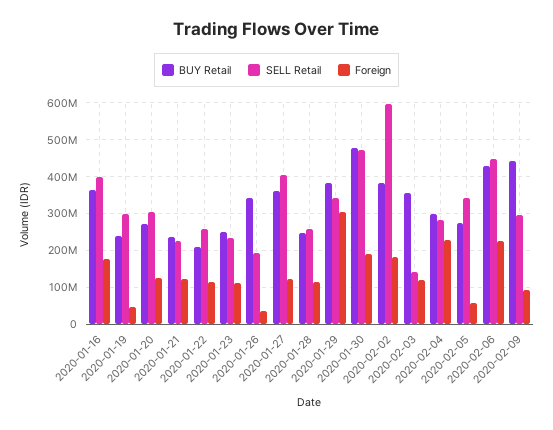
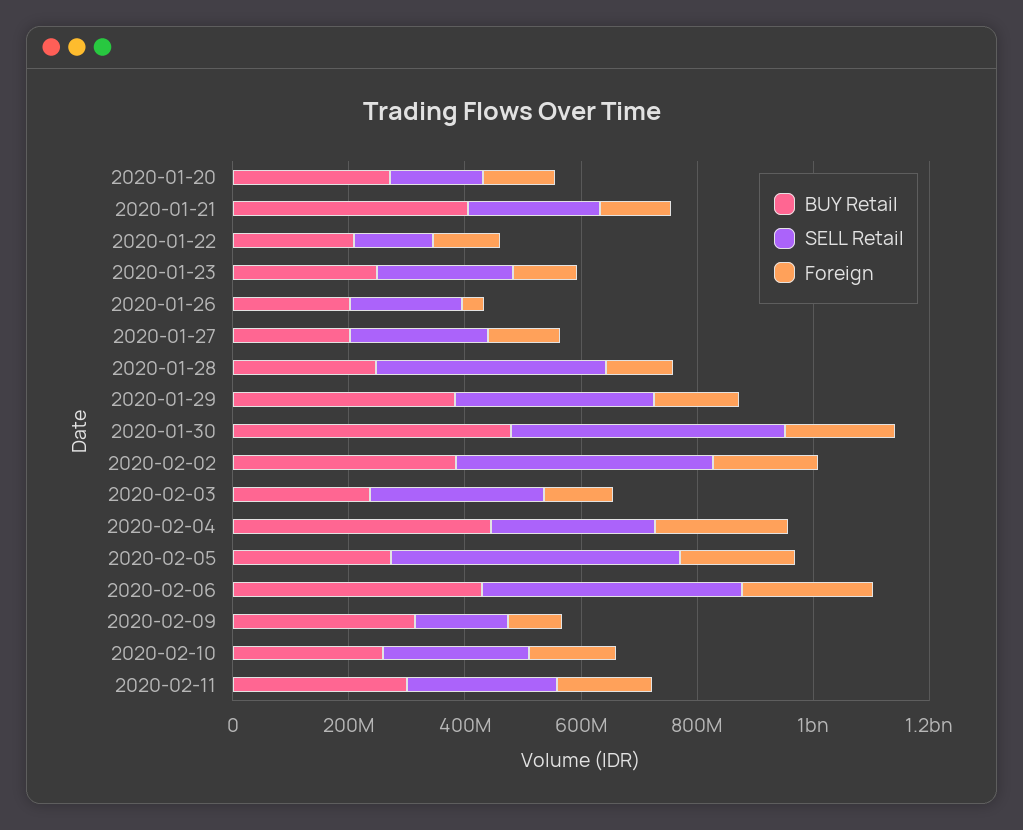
BUY Retail, 2020-01-16: 360000000 -> none
SELL Retail, 2020-01-16: 400000000 -> none
Foreign, 2020-01-16: 180000000 -> none
BUY Retail, 2020-01-19: 240000000 -> none
SELL Retail, 2020-01-19: 300000000 -> none
Foreign, 2020-01-19: 40000000 -> none
SELL Retail, 2020-01-20: 300000000 -> 150000000
BUY Retail, 2020-01-21: 240000000 -> 400000000
SELL Retail, 2020-01-22: 260000000 -> 150000000
BUY Retail, 2020-01-26: 340000000 -> 200000000
BUY Retail, 2020-01-27: 360000000 -> 200000000
SELL Retail, 2020-01-27: 400000000 -> 250000000
SELL Retail, 2020-01-28: 260000000 -> 400000000
Foreign, 2020-01-29: 300000000 -> 150000000
SELL Retail, 2020-02-02: 600000000 -> 450000000
BUY Retail, 2020-02-03: 360000000 -> 250000000
SELL Retail, 2020-02-03: 140000000 -> 300000000
BUY Retail, 2020-02-04: 300000000 -> 450000000
SELL Retail, 2020-02-05: 340000000 -> 500000000
Foreign, 2020-02-05: 60000000 -> 200000000
BUY Retail, 2020-02-09: 440000000 -> 300000000
SELL Retail, 2020-02-09: 300000000 -> 150000000
BUY Retail, 2020-02-10: none -> 250000000
SELL Retail, 2020-02-10: none -> 250000000
Foreign, 2020-02-10: none -> 150000000
BUY Retail, 2020-02-11: none -> 300000000
SELL Retail, 2020-02-11: none -> 250000000
Foreign, 2020-02-11: none -> 150000000

